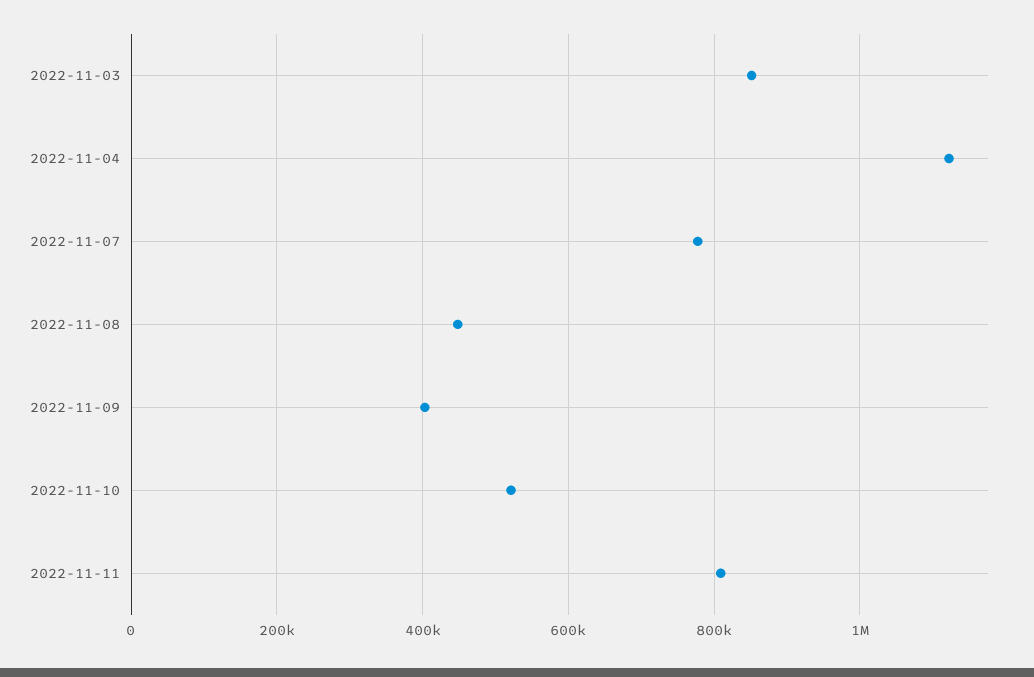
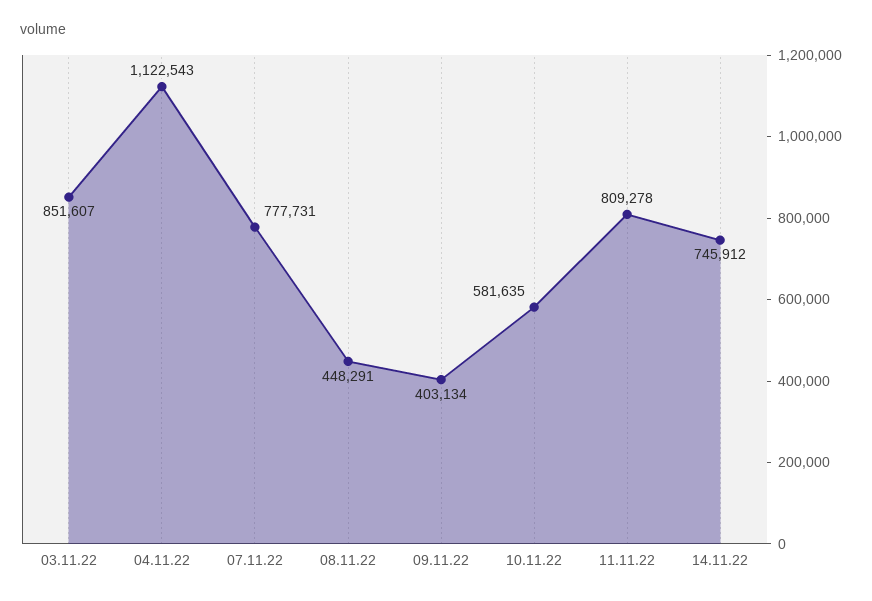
2022-11-10: 520000 -> 581635
14.11.22: none -> 745912

